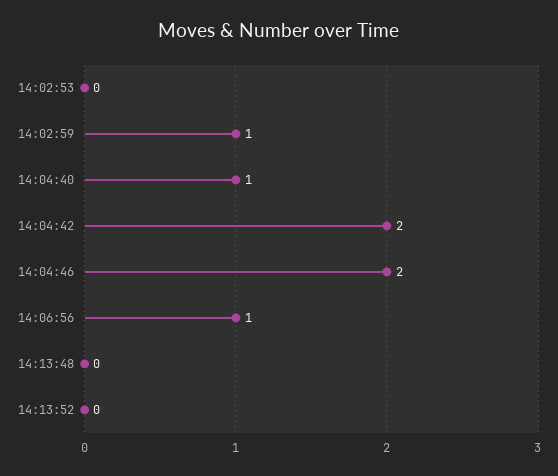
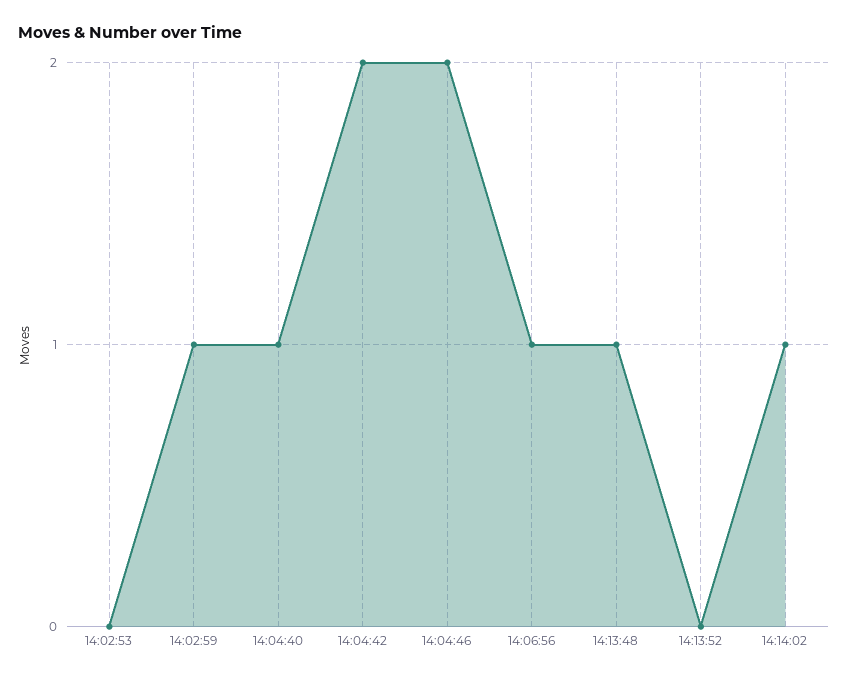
14:13:48: 0 -> 1
14:14:02: none -> 1

